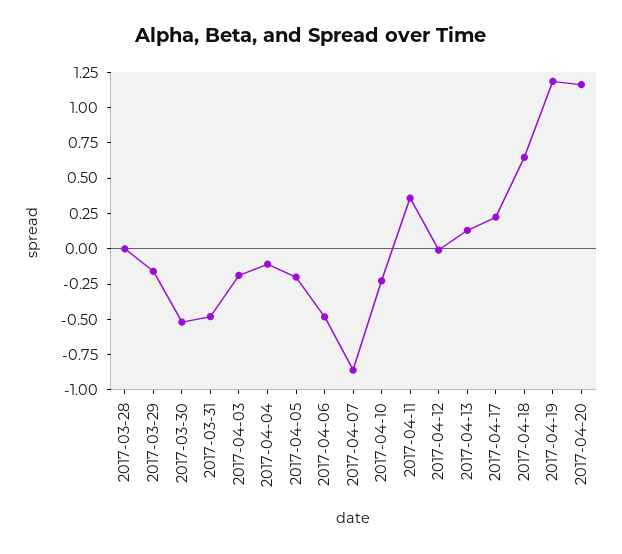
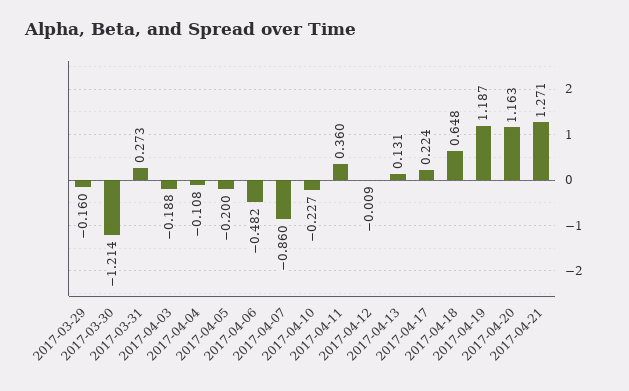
2017-03-28: 0 -> none
2017-03-30: -0.5 -> -1.214
2017-03-31: -0.5 -> 0.273
2017-04-21: none -> 1.271

